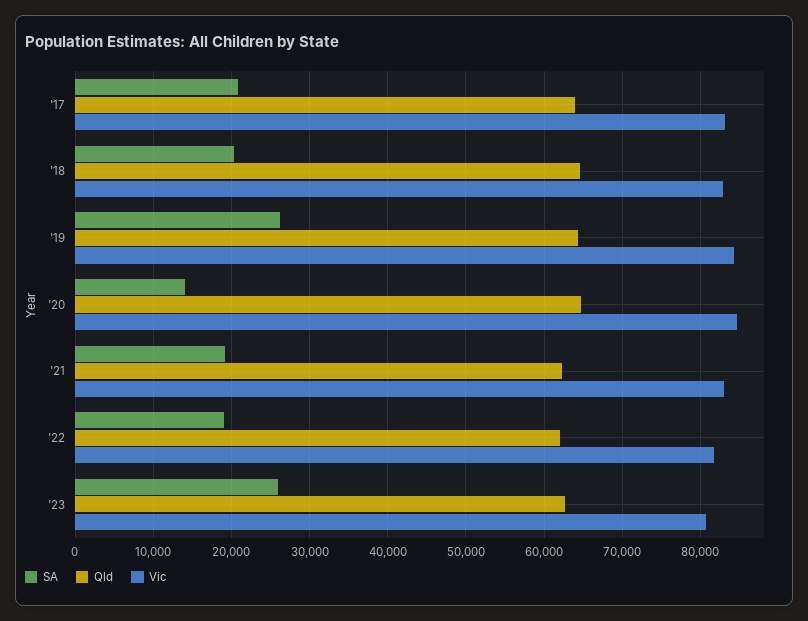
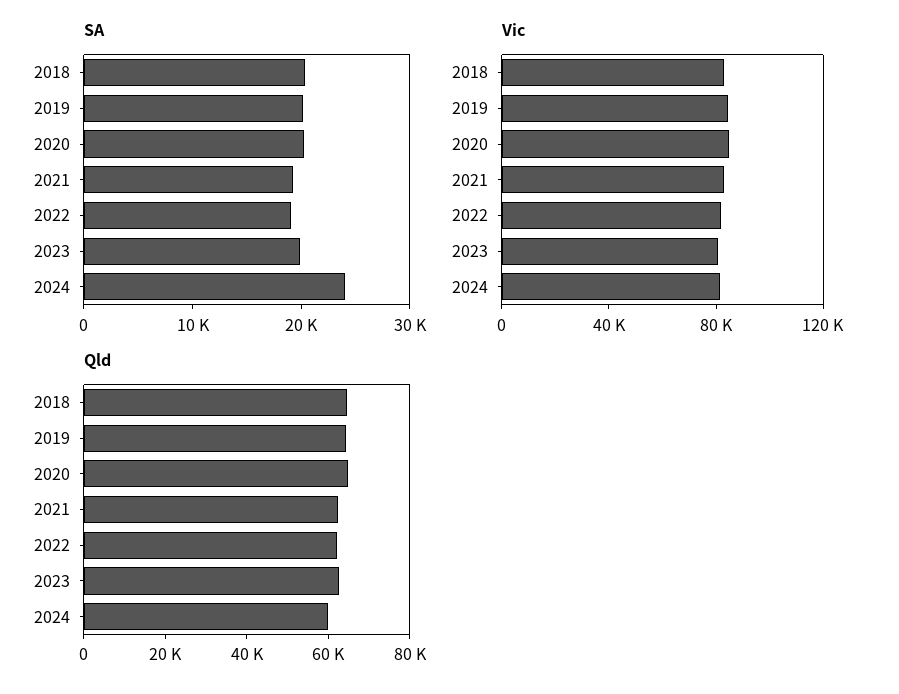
SA, '17: 21000 -> none
Qld, '17: 64000 -> none
Vic, '17: 83000 -> none
SA, '19: 26000 -> 20000
SA, '20: 14000 -> 20000
SA, '23: 26000 -> 20000
SA, 2024: none -> 24000
Vic, 2024: none -> 80000
Qld, 2024: none -> 60000

